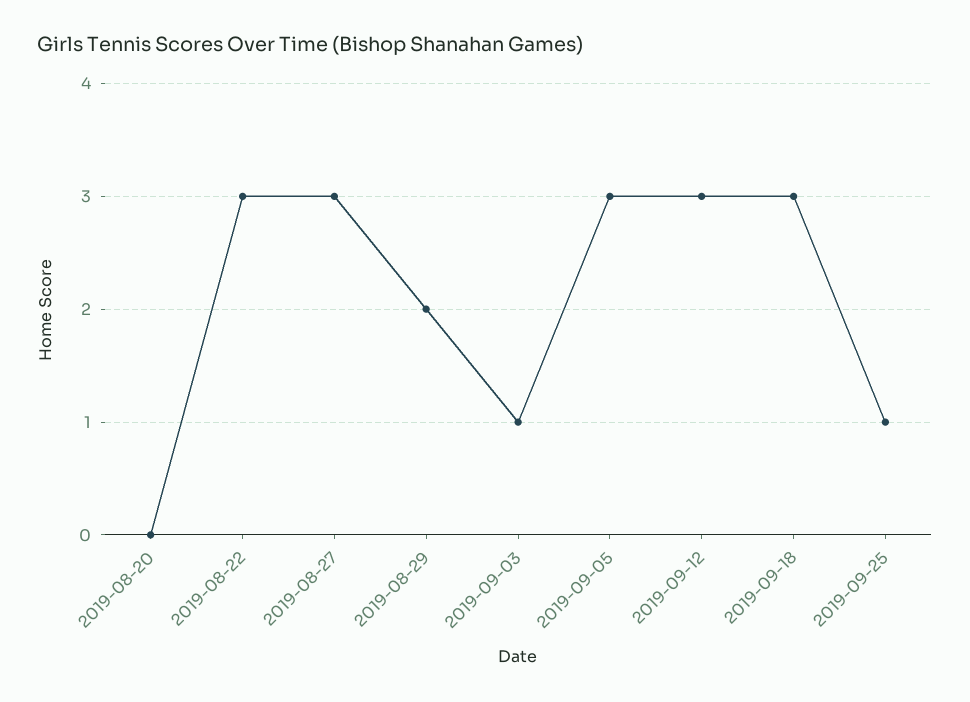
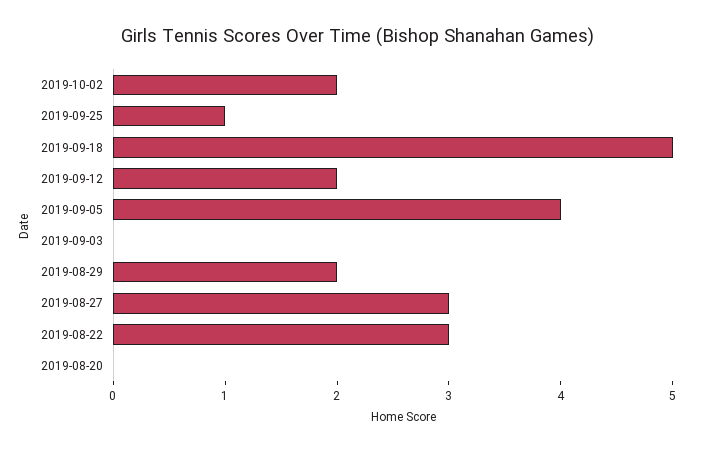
2019-09-03: 1 -> 0
2019-09-05: 3 -> 4
2019-09-12: 3 -> 2
2019-09-18: 3 -> 5
2019-10-02: none -> 2

